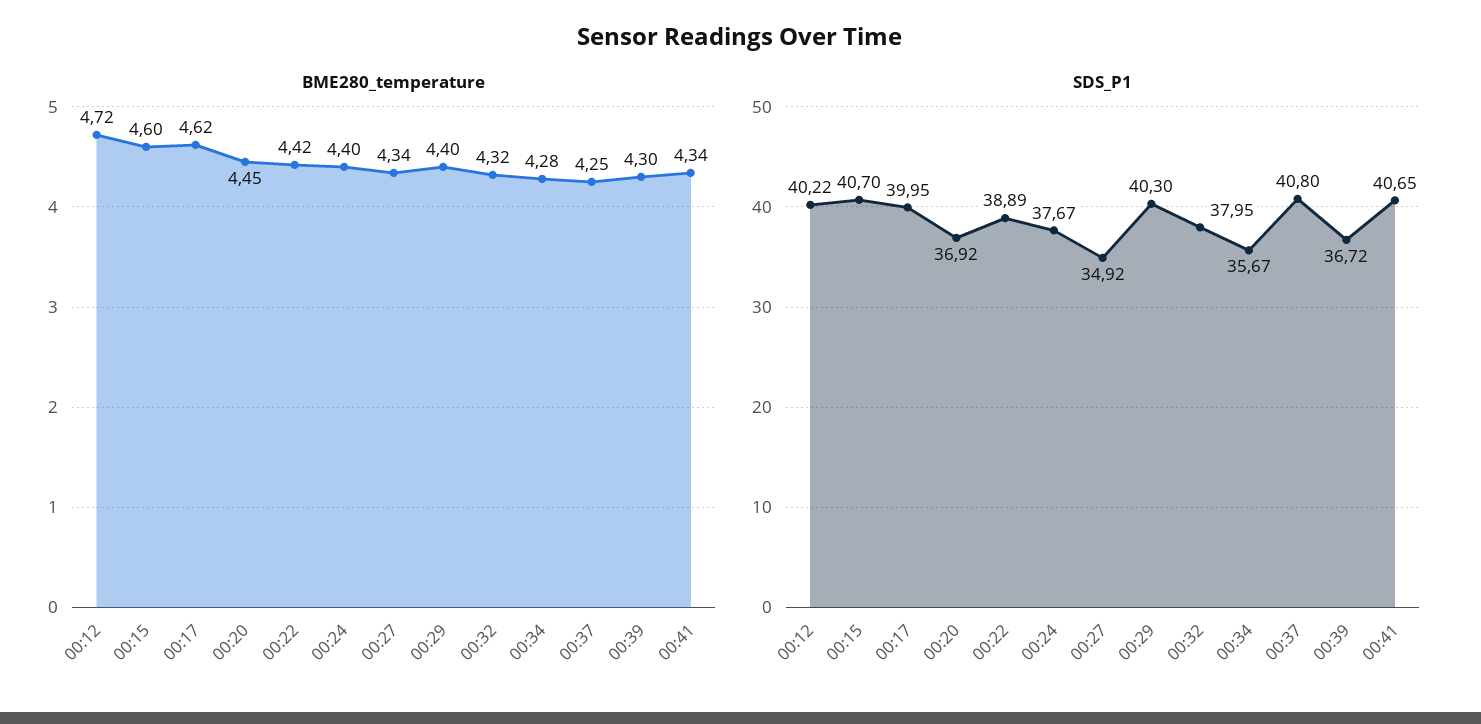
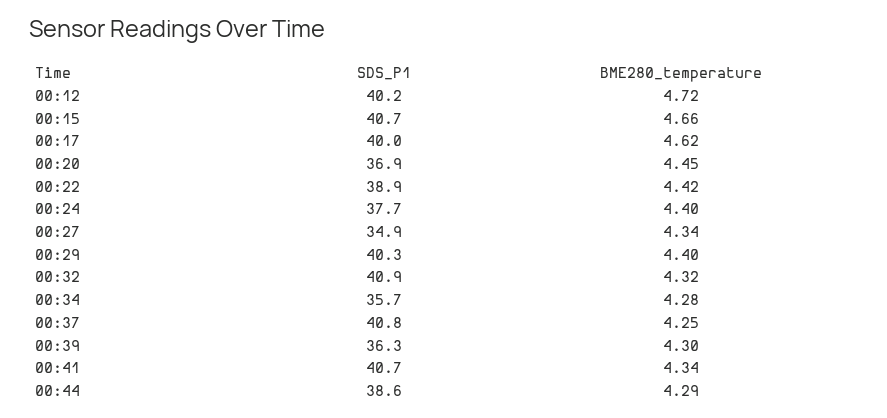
BME280_temperature, 00:15: 4.6 -> 4.66
SDS_P1, 00:32: 37.95 -> 40.9
SDS_P1, 00:39: 36.72 -> 36.3
SDS_P1, 00:44: none -> 38.6
BME280_temperature, 00:44: none -> 4.29

